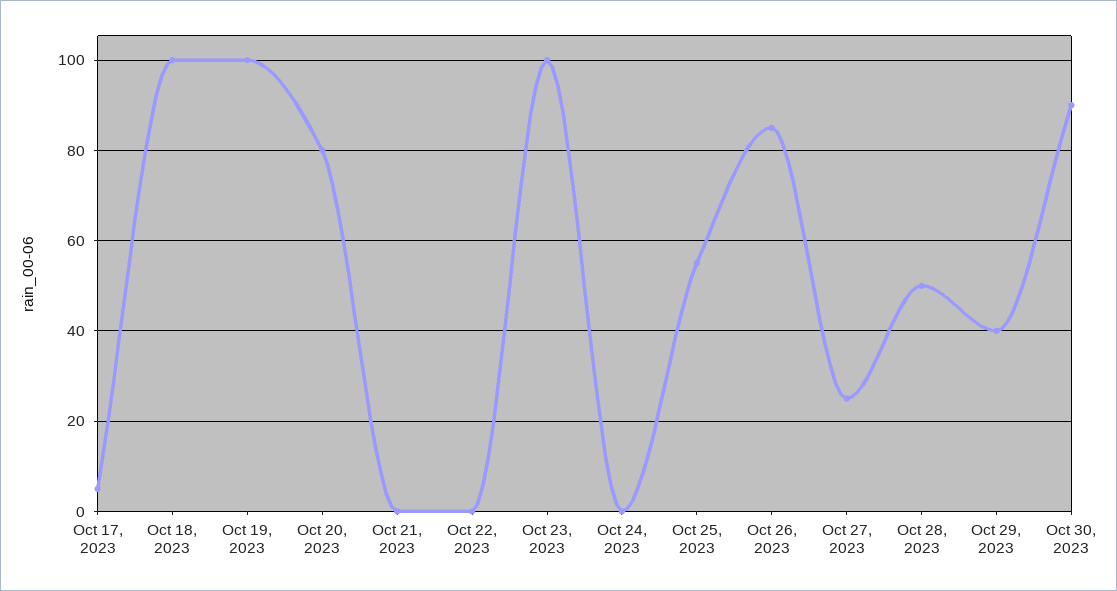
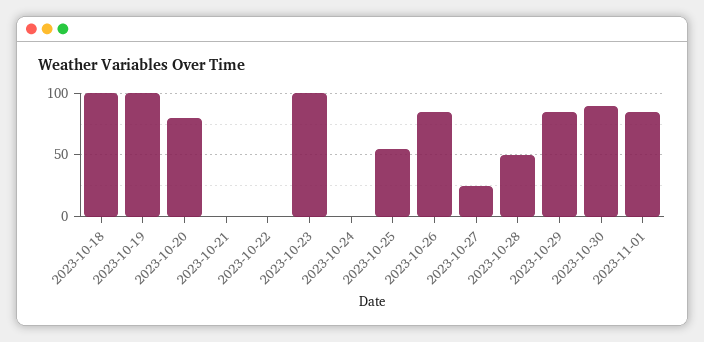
Oct 17, 2023: 5 -> none
Oct 29, 2023: 40 -> 85
2023-11-01: none -> 85

